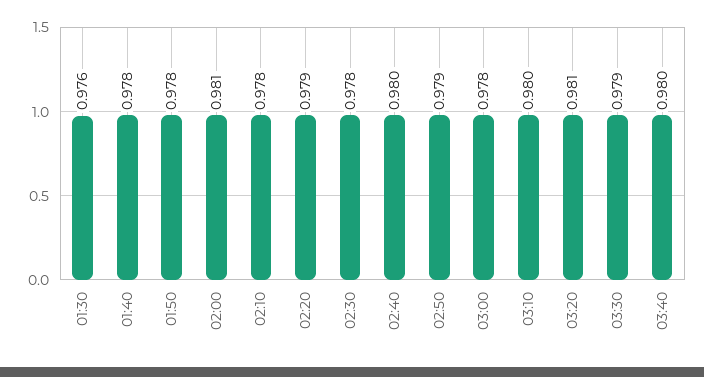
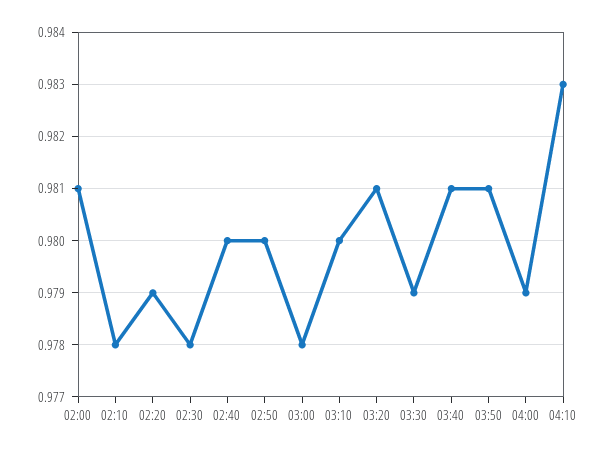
01:30: 0.976 -> none
01:40: 0.978 -> none
01:50: 0.978 -> none
02:50: 0.979 -> 0.98
03:40: 0.98 -> 0.981
03:50: none -> 0.981
04:00: none -> 0.979
04:10: none -> 0.983

